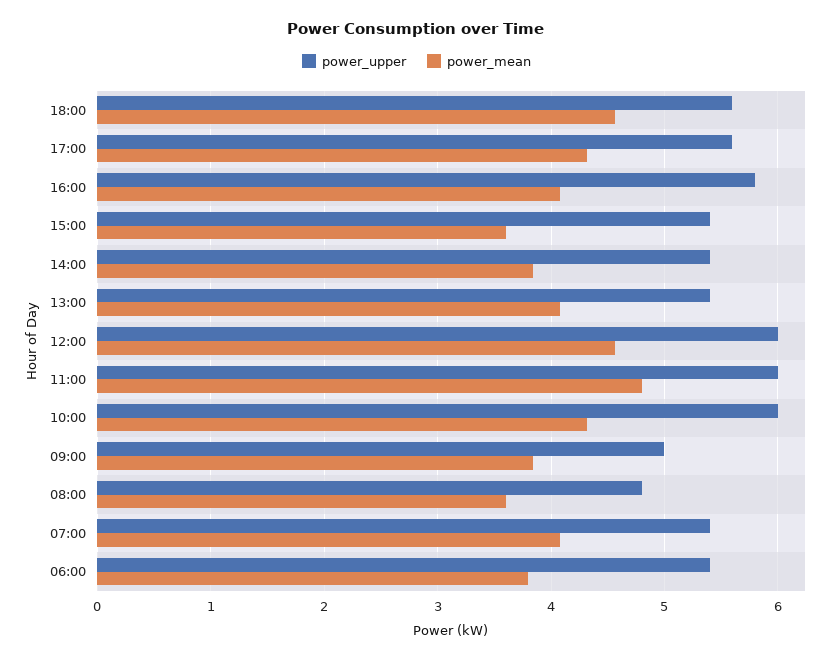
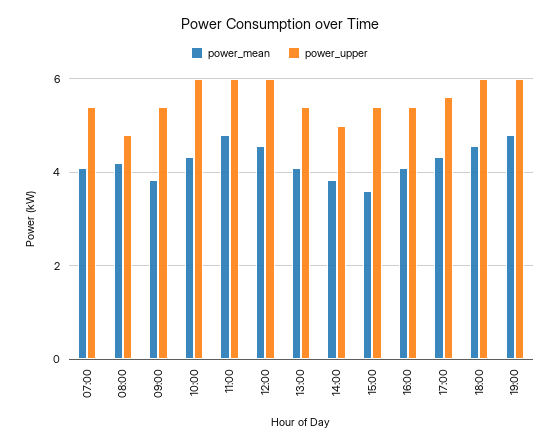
power_upper, 18:00: 5.6 -> 6
power_upper, 16:00: 5.8 -> 5.4
power_upper, 14:00: 5.4 -> 5
power_upper, 09:00: 5 -> 5.4
power_mean, 08:00: 3.6 -> 4.2
power_upper, 06:00: 5.4 -> none
power_mean, 06:00: 3.8 -> none
power_mean, 19:00: none -> 4.8
power_upper, 19:00: none -> 6

